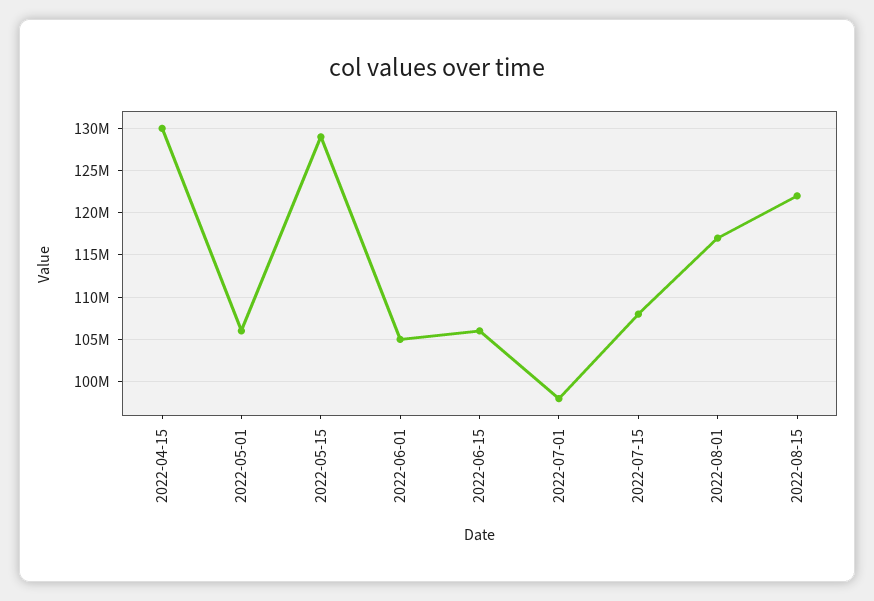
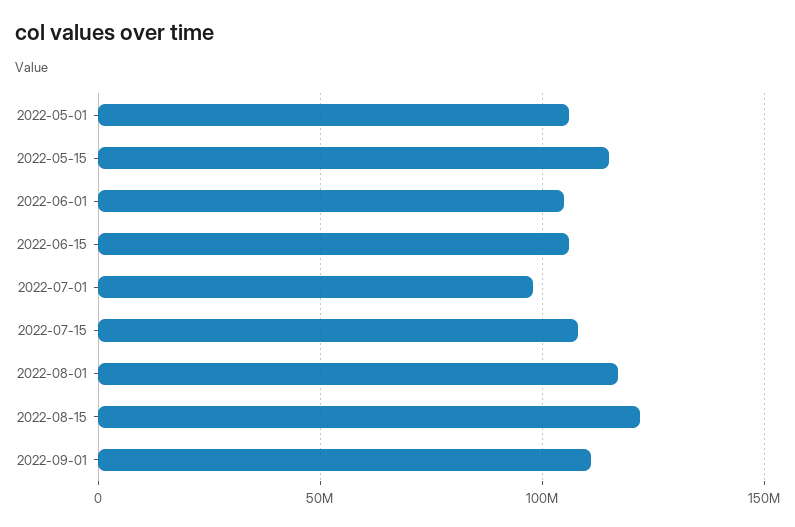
2022-04-15: 130000000 -> none
2022-05-15: 129000000 -> 115000000
2022-09-01: none -> 110000000

